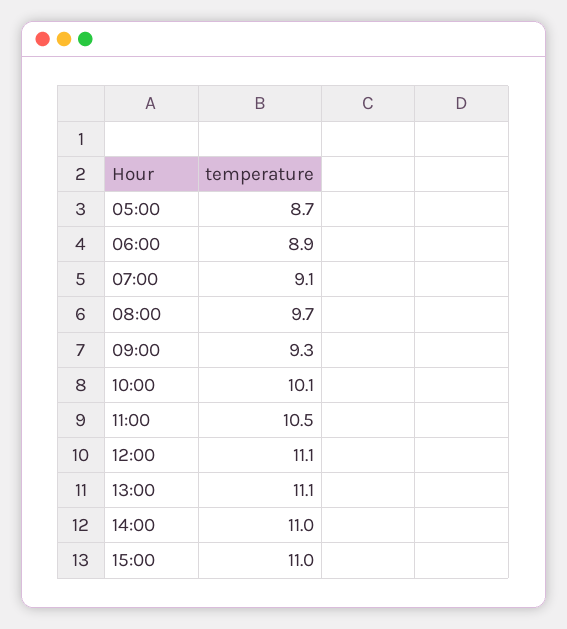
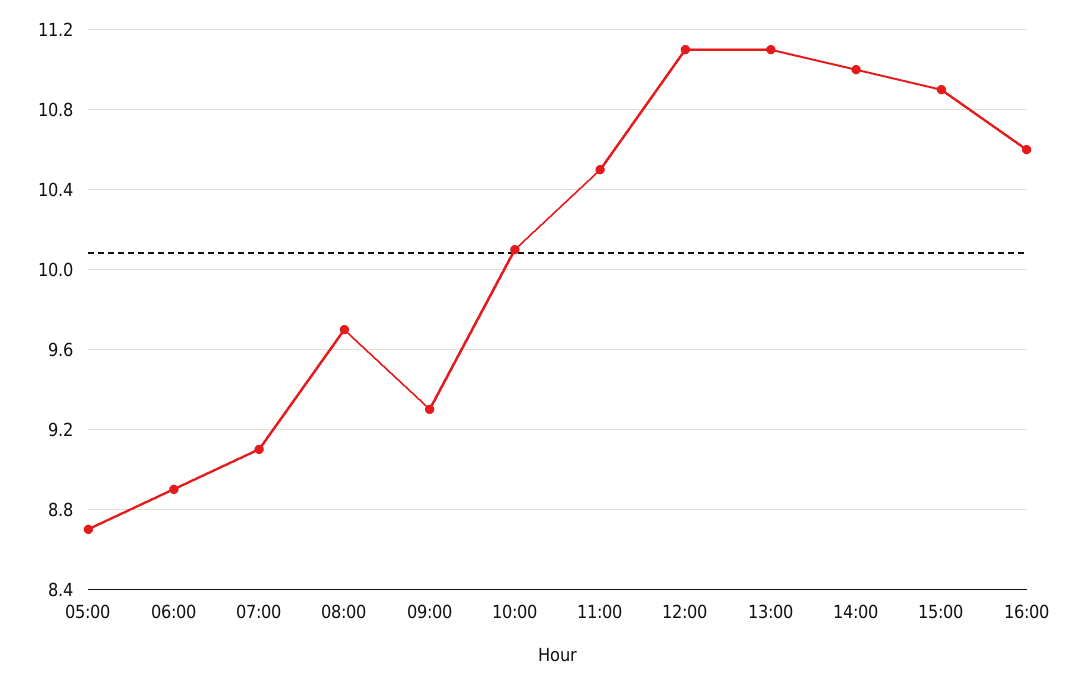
15:00: 11 -> 10.9
16:00: none -> 10.6

